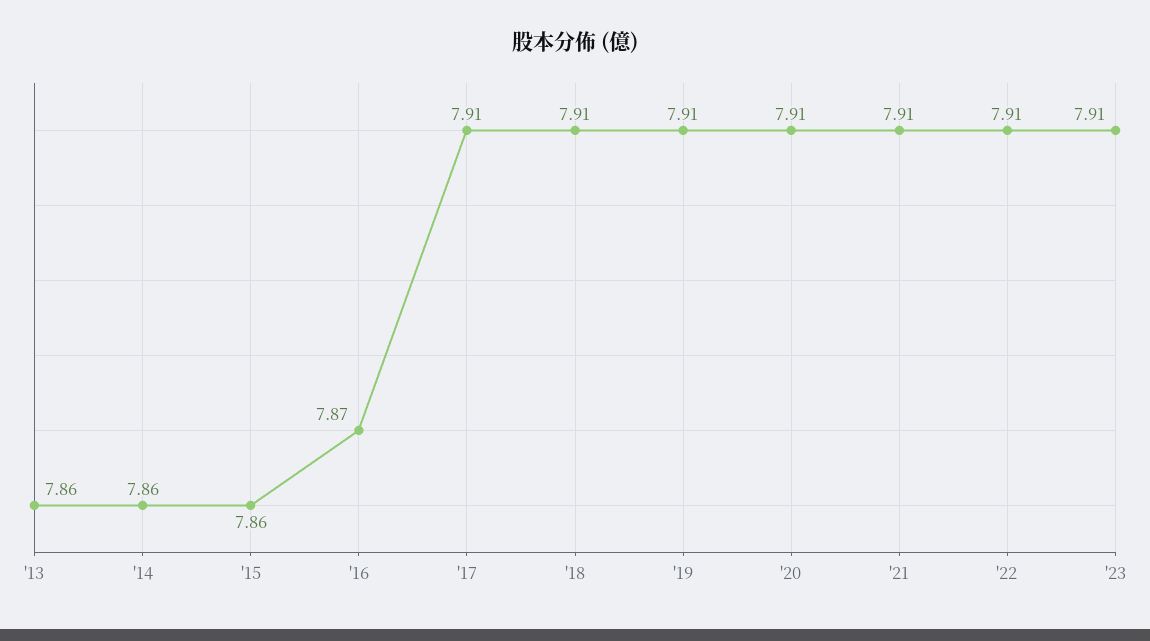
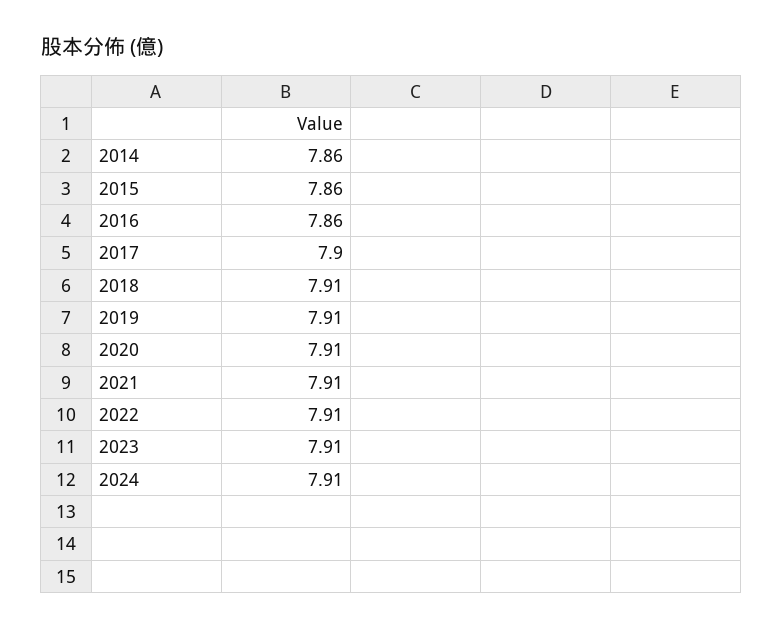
'13: 7.86 -> none
'16: 7.87 -> 7.86
'17: 7.91 -> 7.9
2024: none -> 7.91

